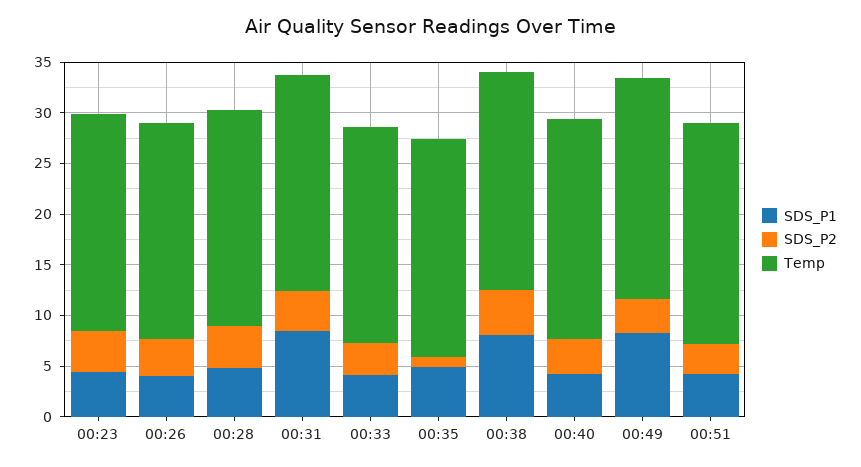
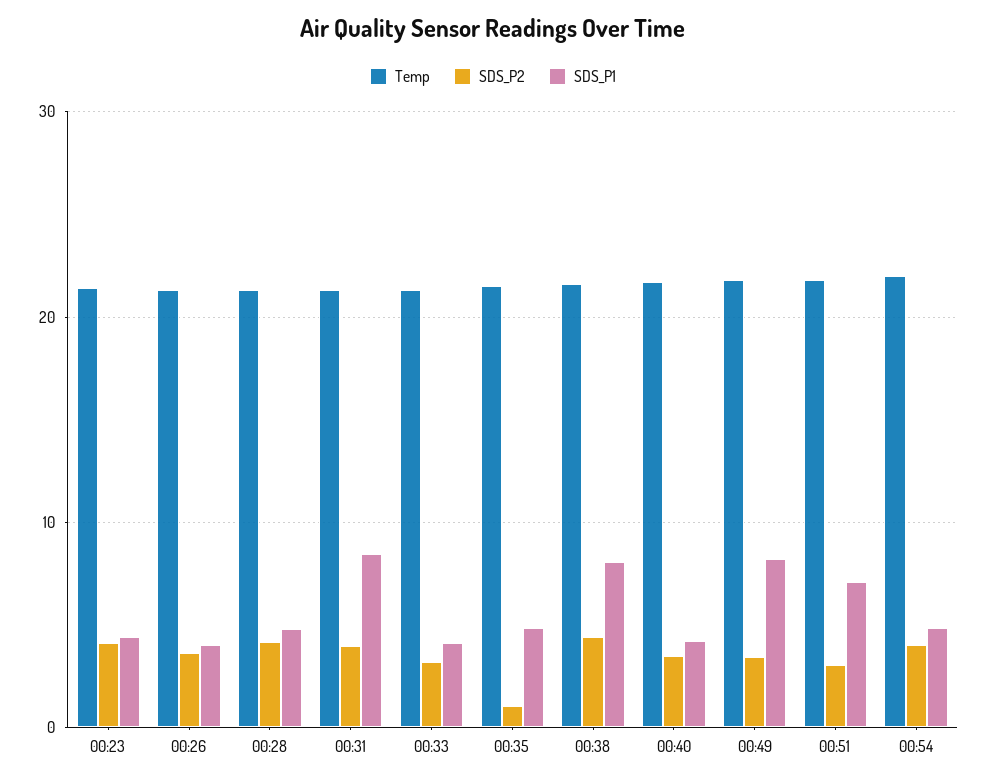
SDS_P1, 00:51: 4 -> 7
Temp, 00:54: none -> 22
SDS_P2, 00:54: none -> 4
SDS_P1, 00:54: none -> 5

